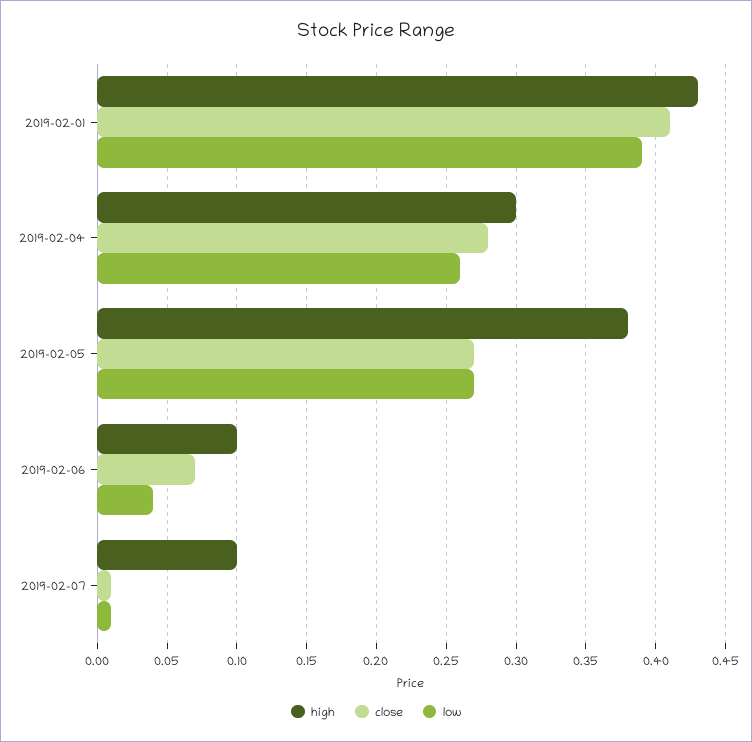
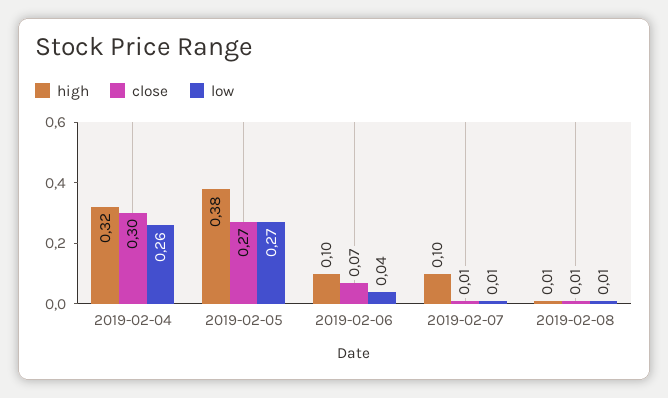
high, 2019-02-01: 0.43 -> none
close, 2019-02-01: 0.41 -> none
low, 2019-02-01: 0.39 -> none
high, 2019-02-04: 0.3 -> 0.32
close, 2019-02-04: 0.28 -> 0.3
high, 2019-02-08: none -> 0.01
close, 2019-02-08: none -> 0.01
low, 2019-02-08: none -> 0.01

